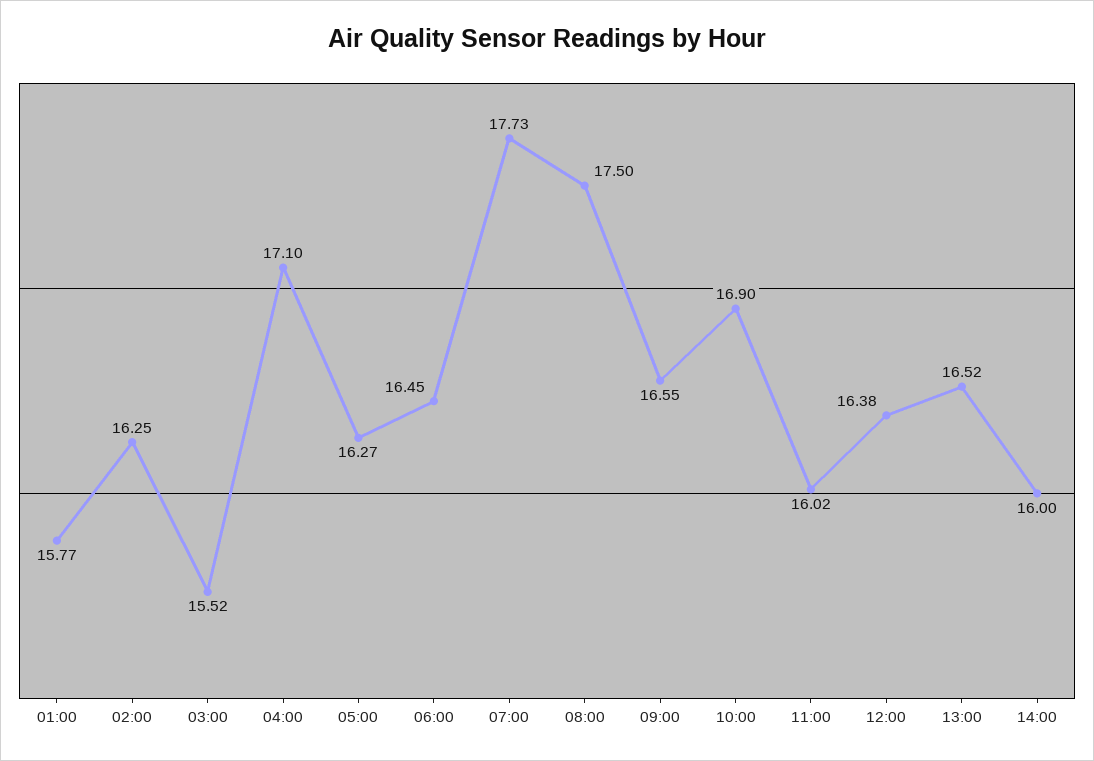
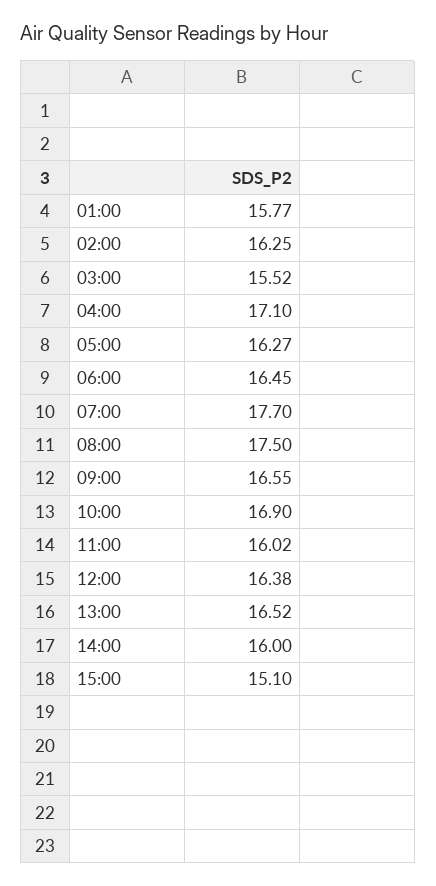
07:00: 17.73 -> 17.7
15:00: none -> 15.1

